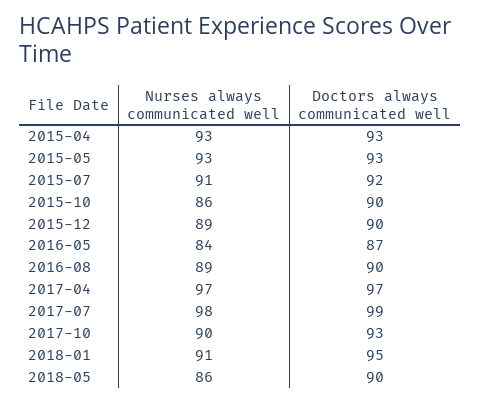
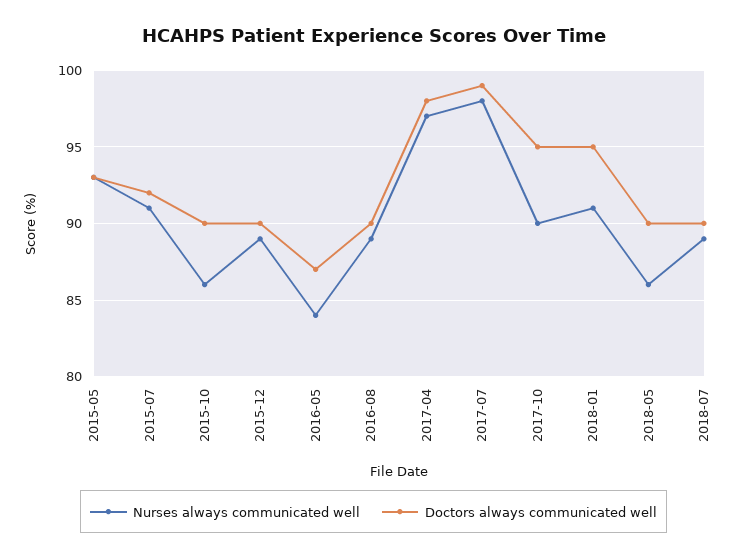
Nurses always communicated well, 2015-04: 93 -> none
Doctors always communicated well, 2015-04: 93 -> none
Doctors always communicated well, 2017-04: 97 -> 98
Doctors always communicated well, 2017-10: 93 -> 95
Nurses always communicated well, 2018-07: none -> 89
Doctors always communicated well, 2018-07: none -> 90

